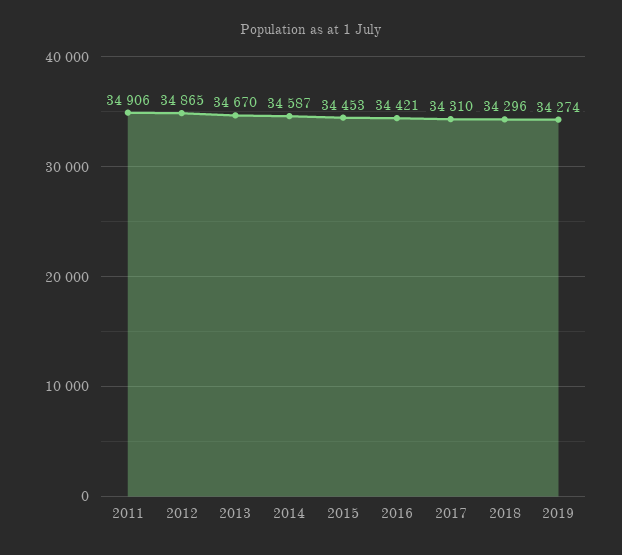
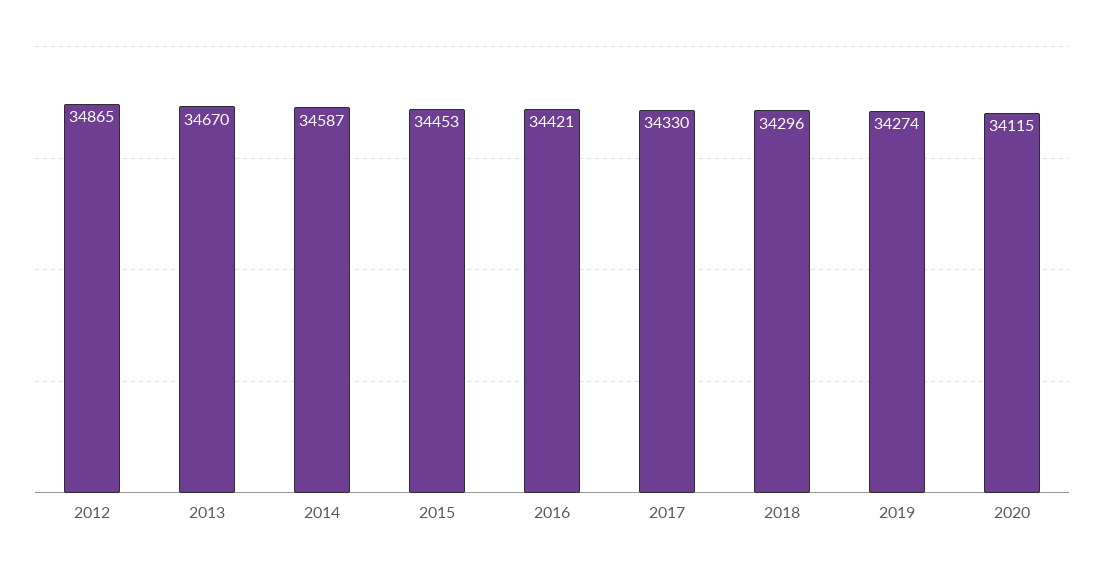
2011: 34906 -> none
2017: 34310 -> 34330
2020: none -> 34115

